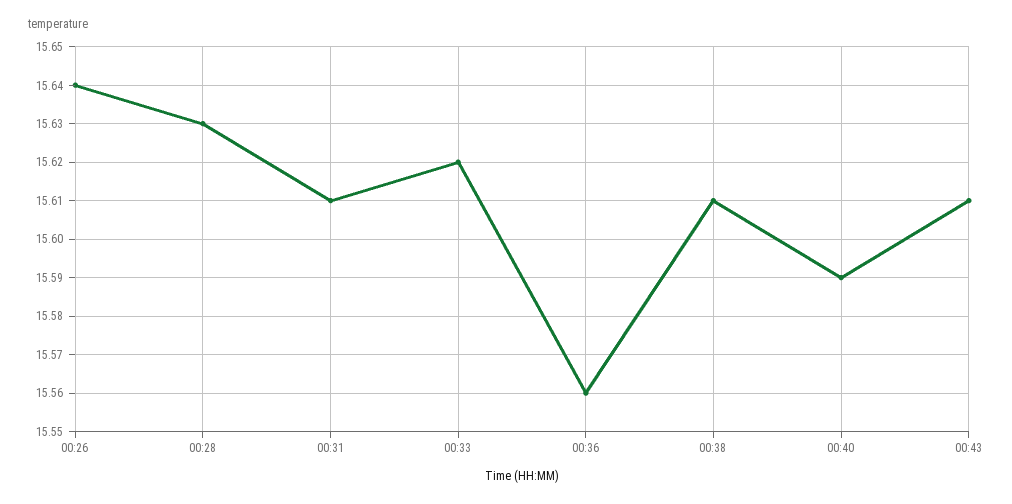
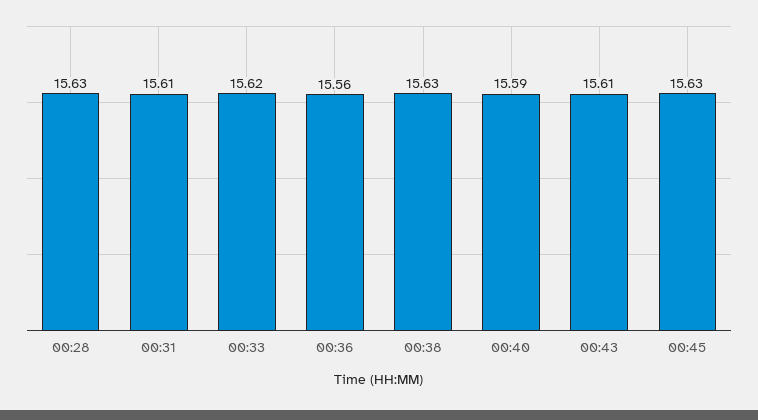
00:26: 15.64 -> none
00:38: 15.61 -> 15.63
00:45: none -> 15.63

